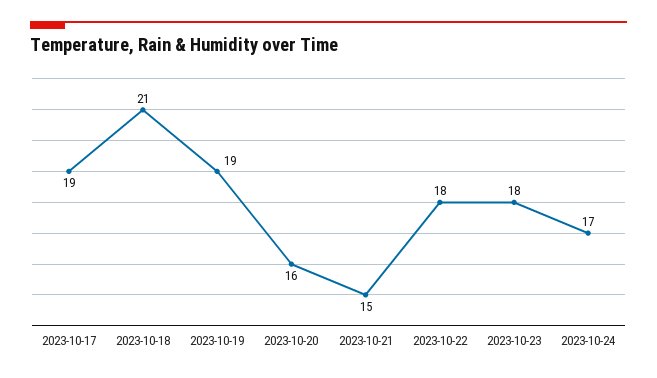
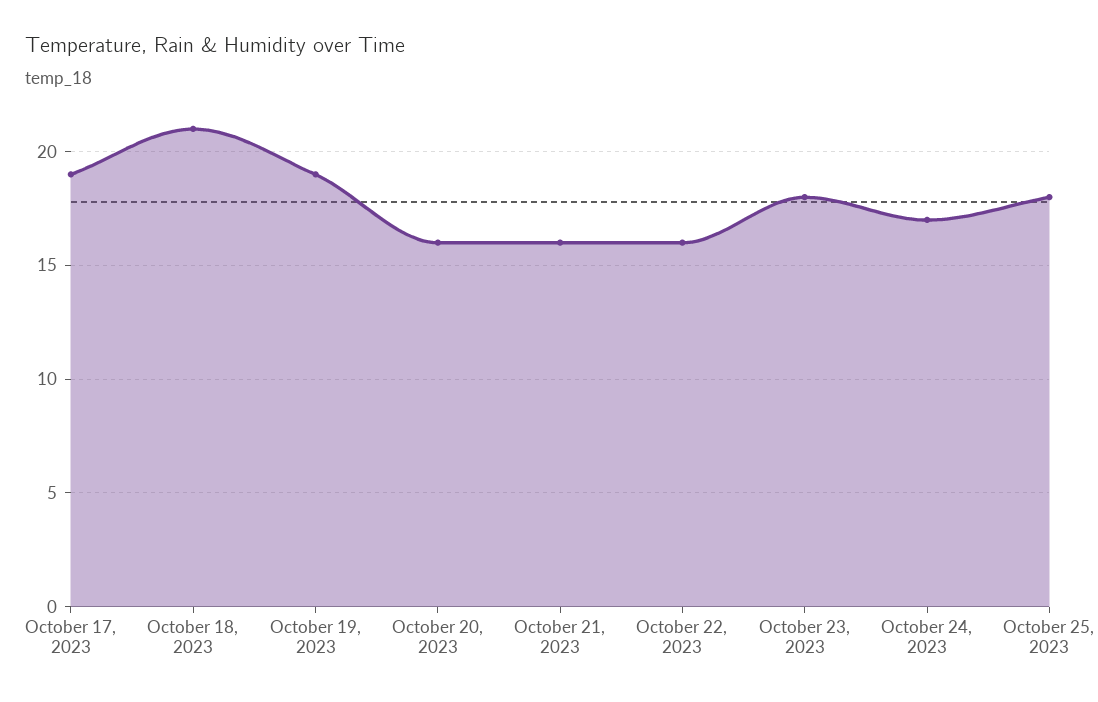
2023-10-21: 15 -> 16
2023-10-22: 18 -> 16
October 25, 2023: none -> 18

